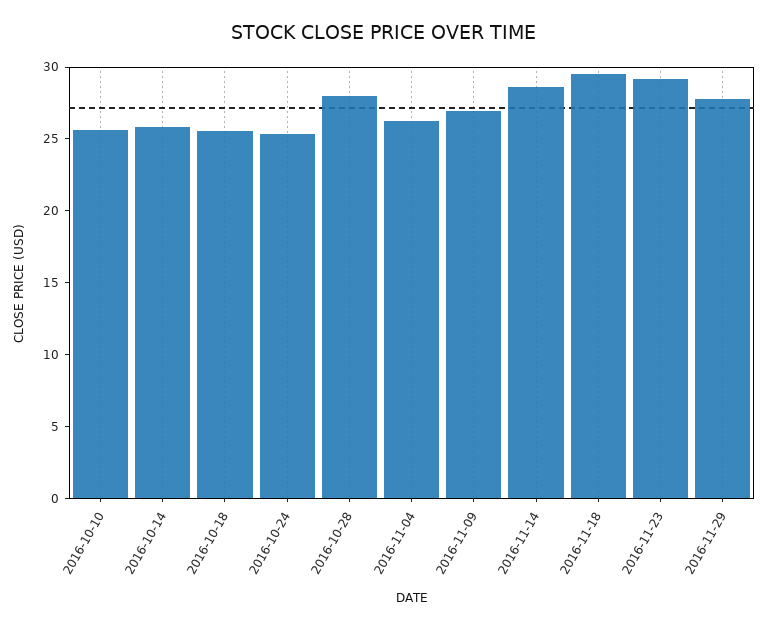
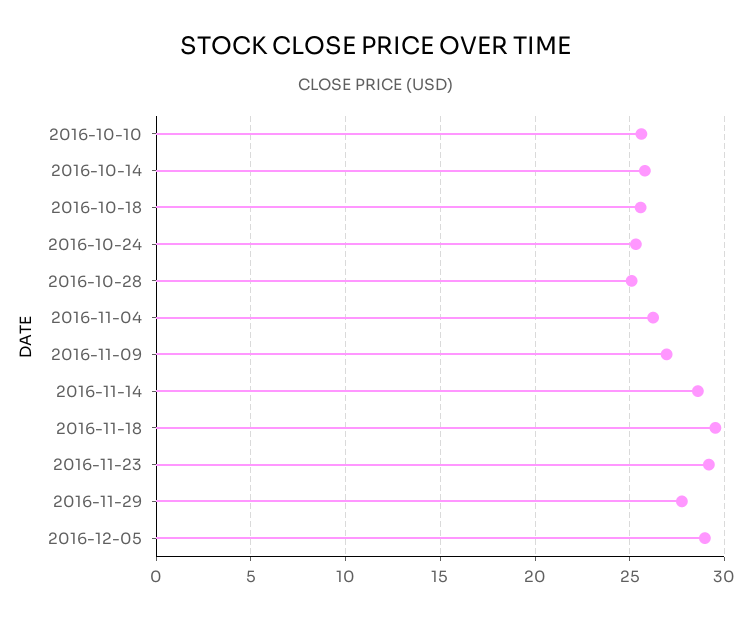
2016-10-28: 28 -> 25
2016-12-05: none -> 29

